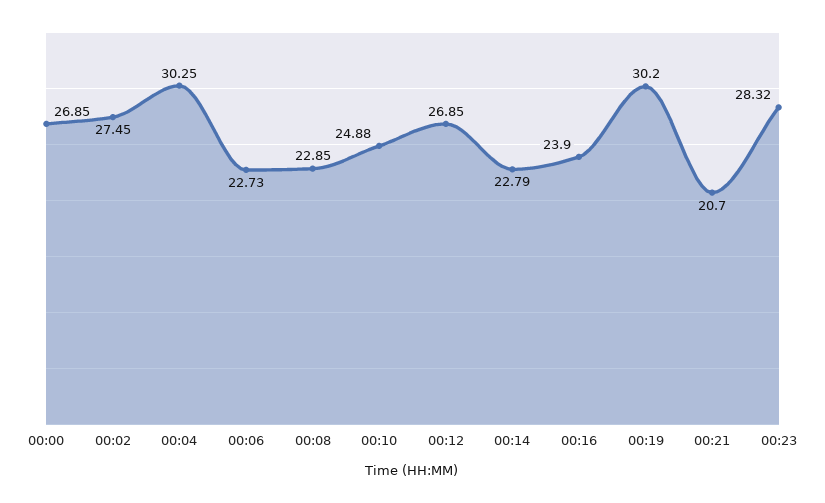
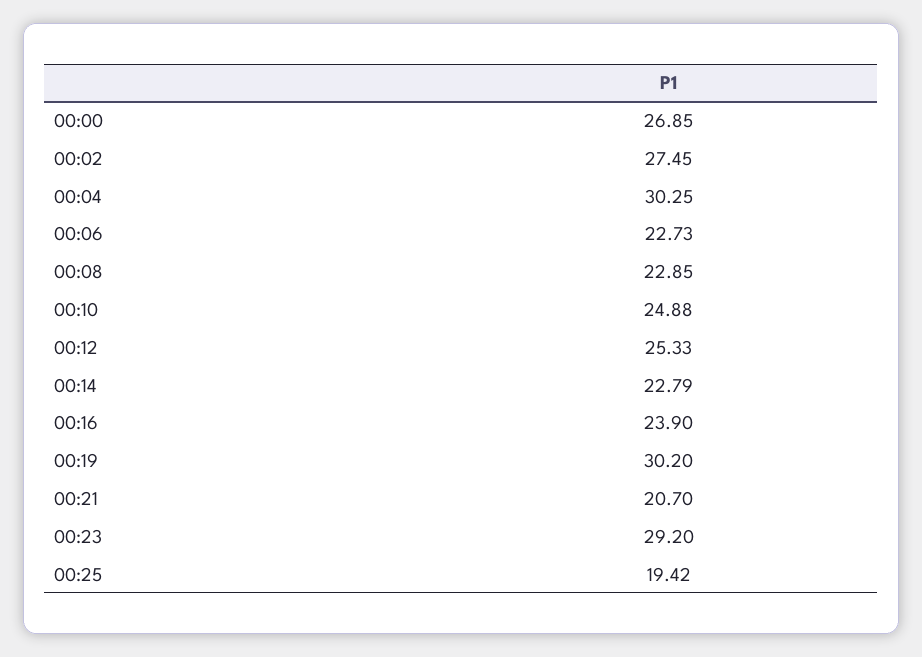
00:12: 26.85 -> 25.33
00:23: 28.32 -> 29.2
00:25: none -> 19.42

